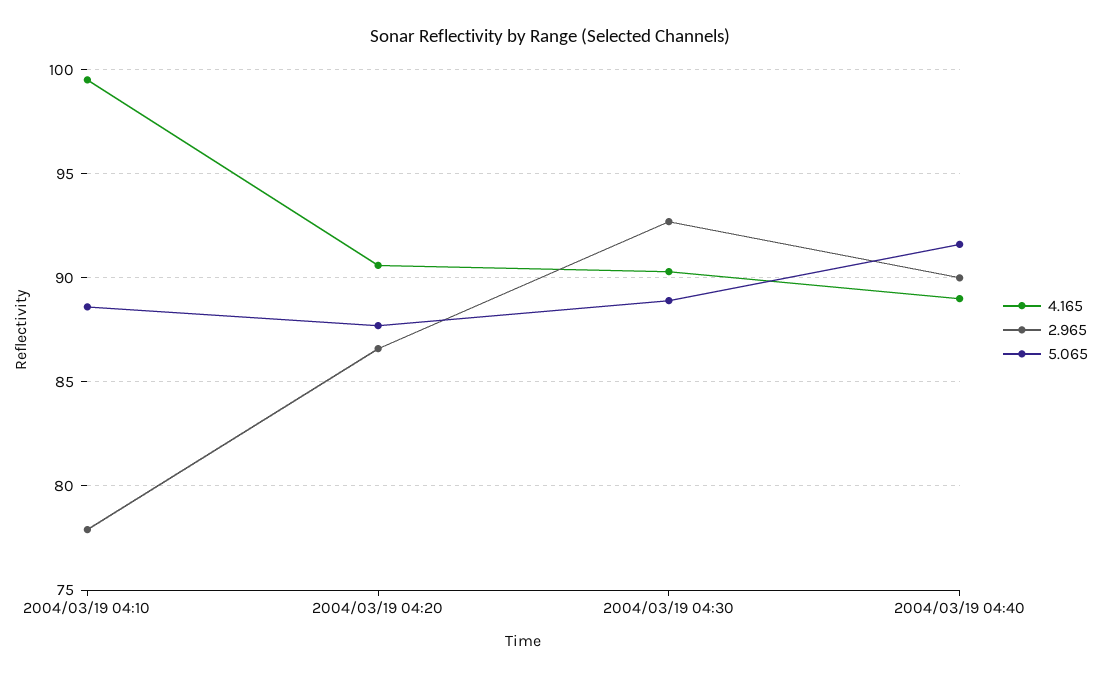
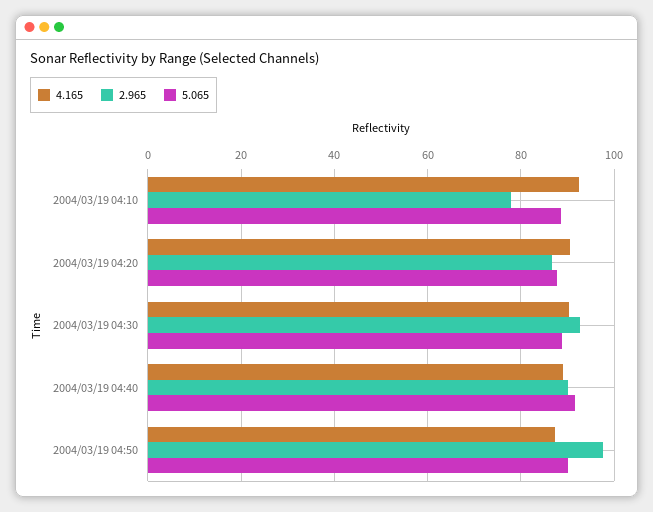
4.165, 2004/03/19 04:10: 99.5 -> 92
4.165, 2004/03/19 04:50: none -> 88
2.965, 2004/03/19 04:50: none -> 98
5.065, 2004/03/19 04:50: none -> 90

